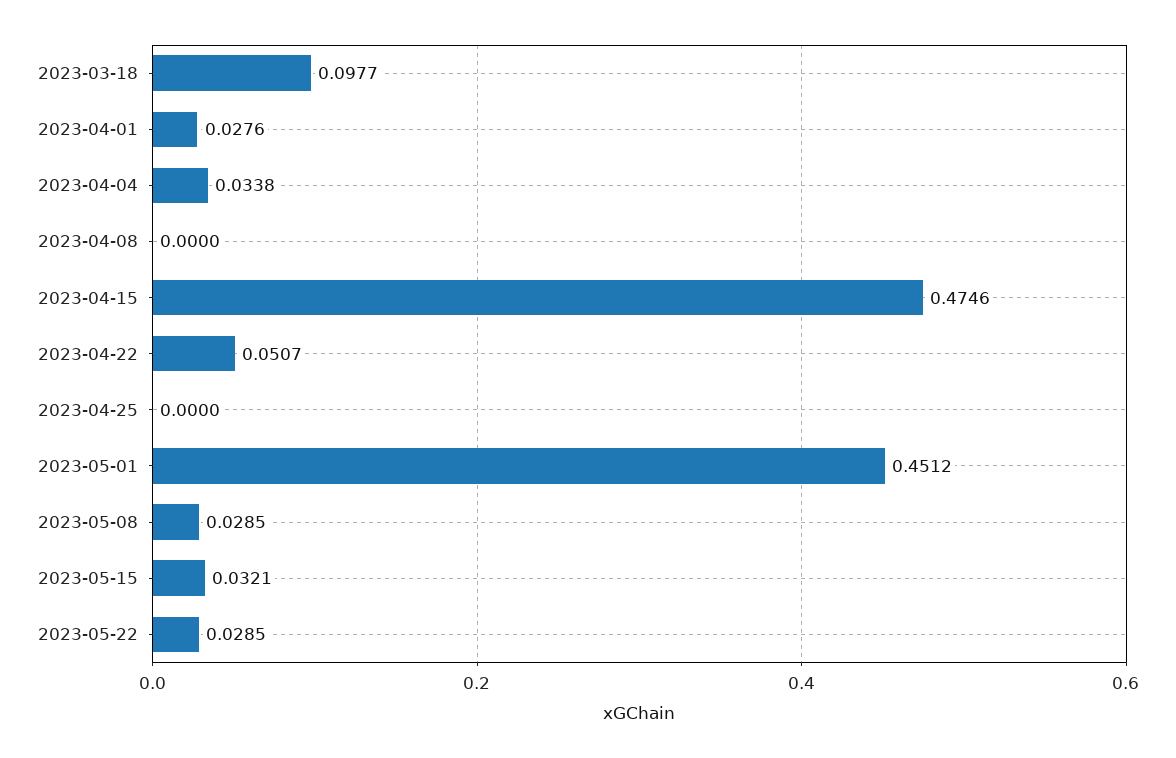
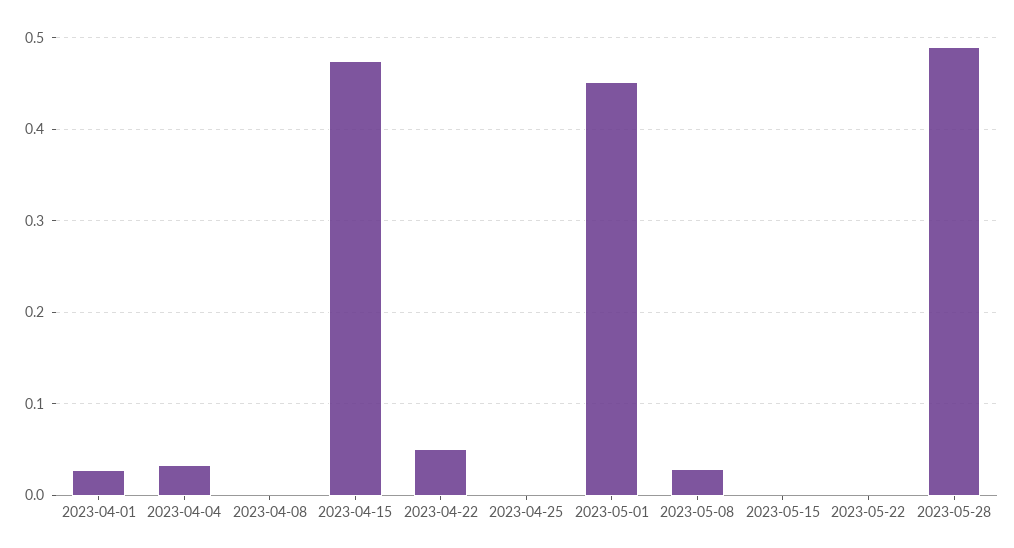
2023-03-18: 0.0977 -> none
2023-05-15: 0.0321 -> 0
2023-05-22: 0.0285 -> 0
2023-05-28: none -> 0.49

